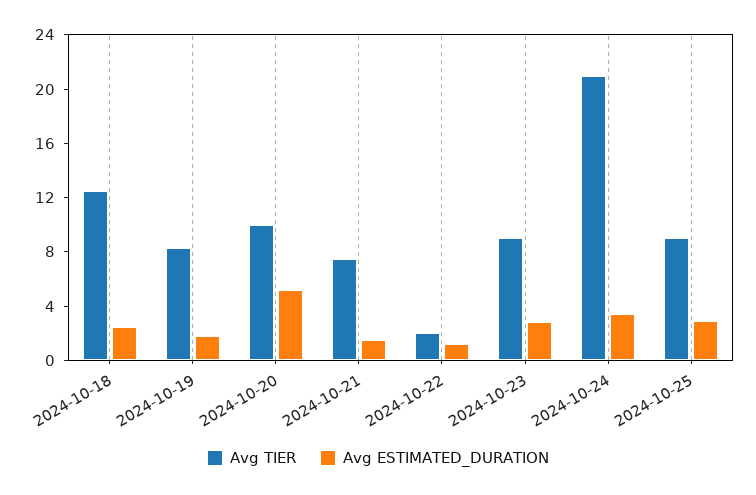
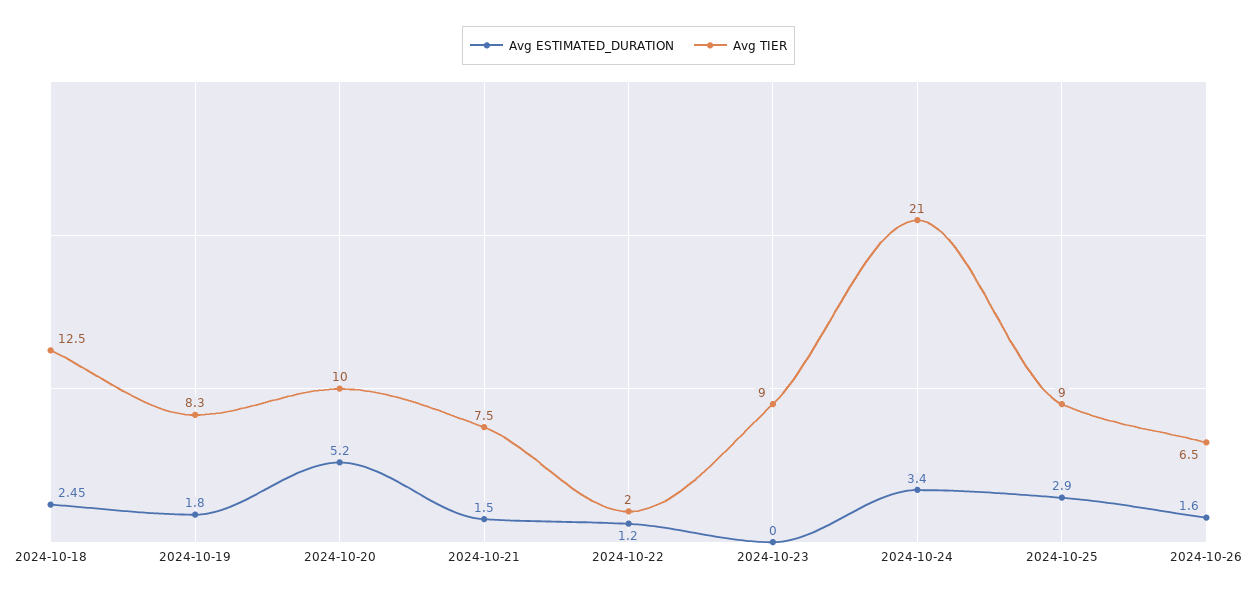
Avg ESTIMATED_DURATION, 2024-10-23: 3 -> 0
Avg ESTIMATED_DURATION, 2024-10-26: none -> 1.6
Avg TIER, 2024-10-26: none -> 6.5

